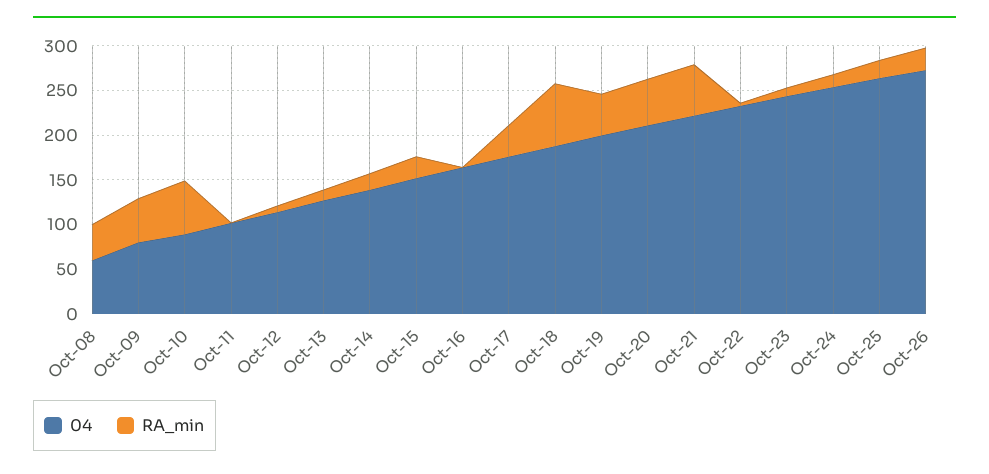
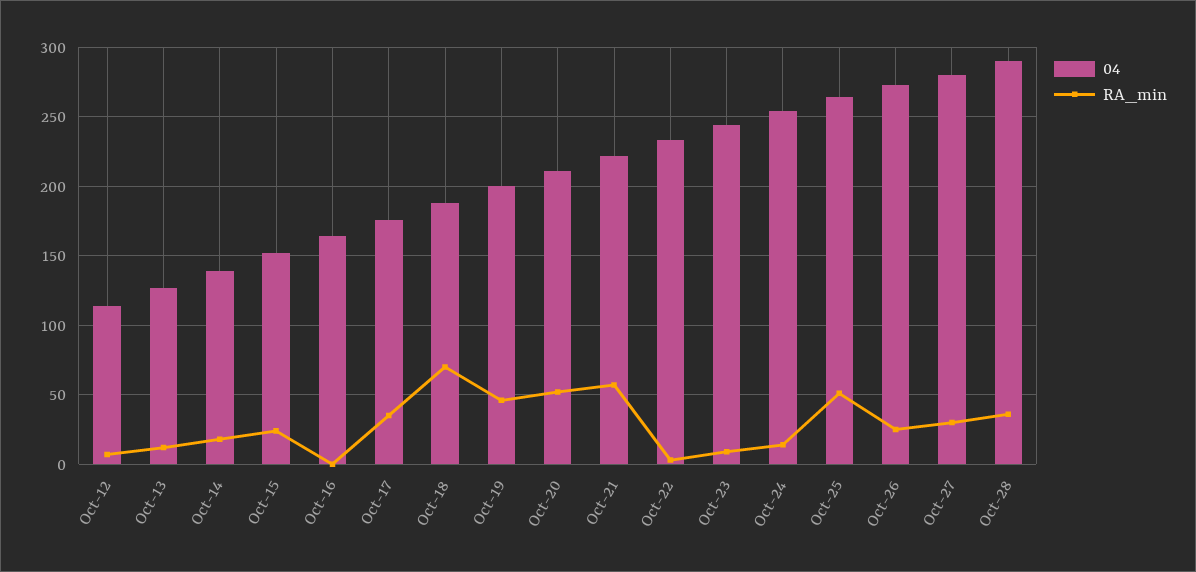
04, Oct-08: 60 -> none
RA_min, Oct-08: 40 -> none
04, Oct-09: 80 -> none
RA_min, Oct-09: 50 -> none
04, Oct-10: 90 -> none
RA_min, Oct-10: 60 -> none
04, Oct-11: 100 -> none
RA_min, Oct-11: 0 -> none
RA_min, Oct-25: 20 -> 50
04, Oct-27: none -> 280
RA_min, Oct-27: none -> 30
04, Oct-28: none -> 290
RA_min, Oct-28: none -> 35

